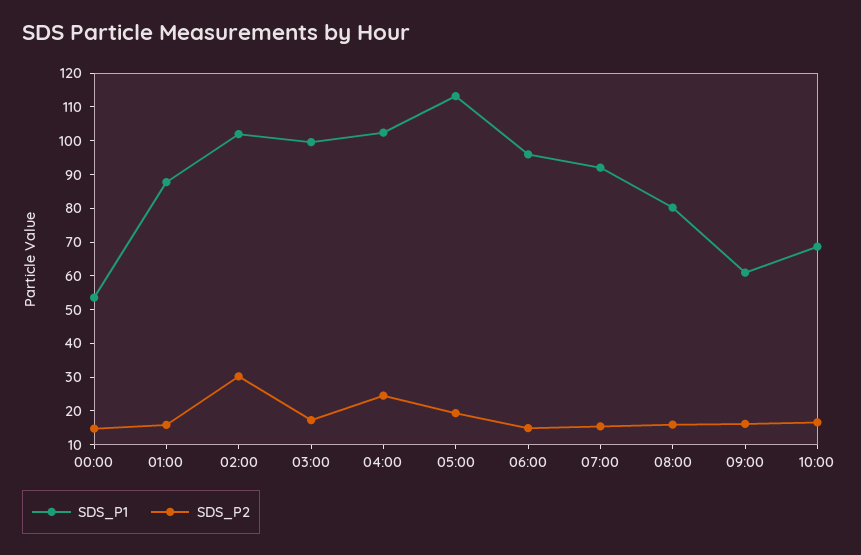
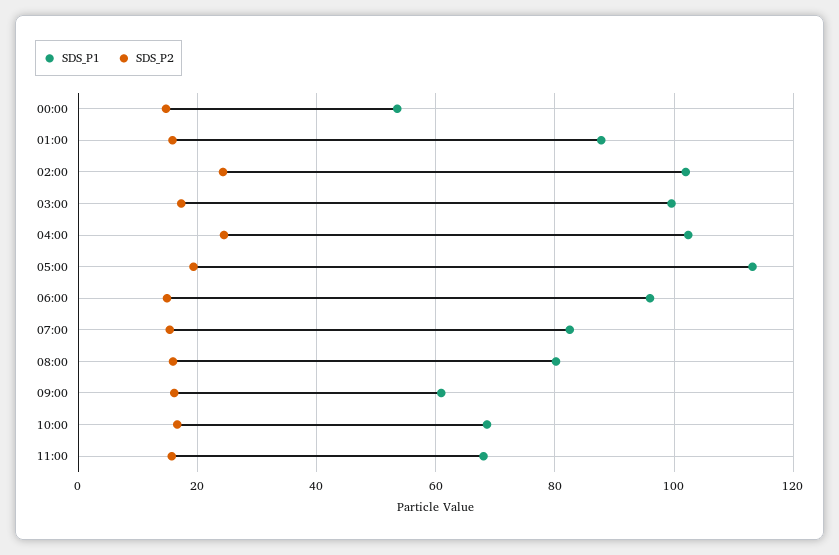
SDS_P2, 02:00: 30 -> 24
SDS_P1, 07:00: 92.5 -> 82
SDS_P1, 11:00: none -> 68
SDS_P2, 11:00: none -> 16

